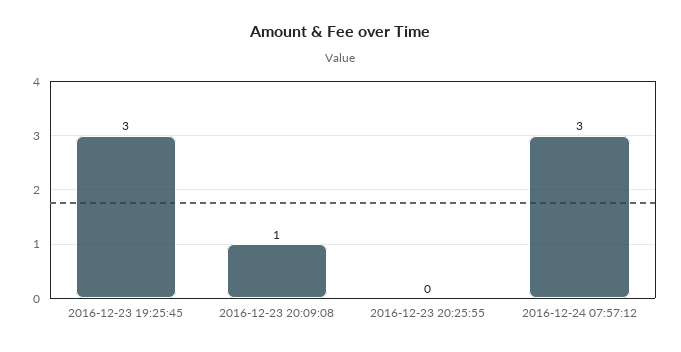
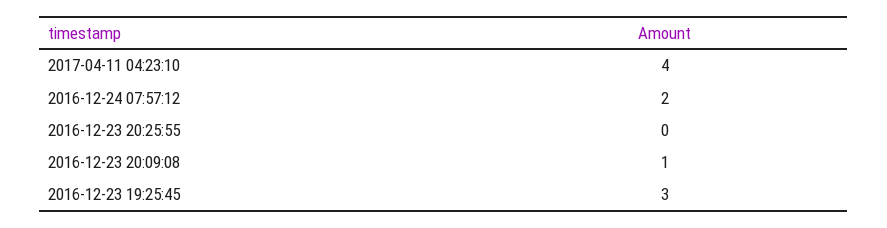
2016-12-24 07:57:12: 3 -> 2
2017-04-11 04:23:10: none -> 4

